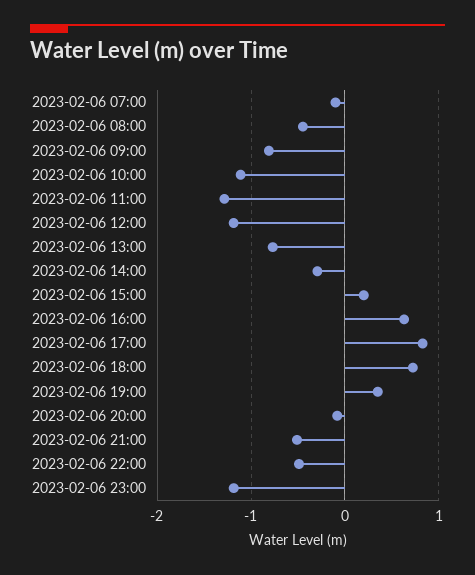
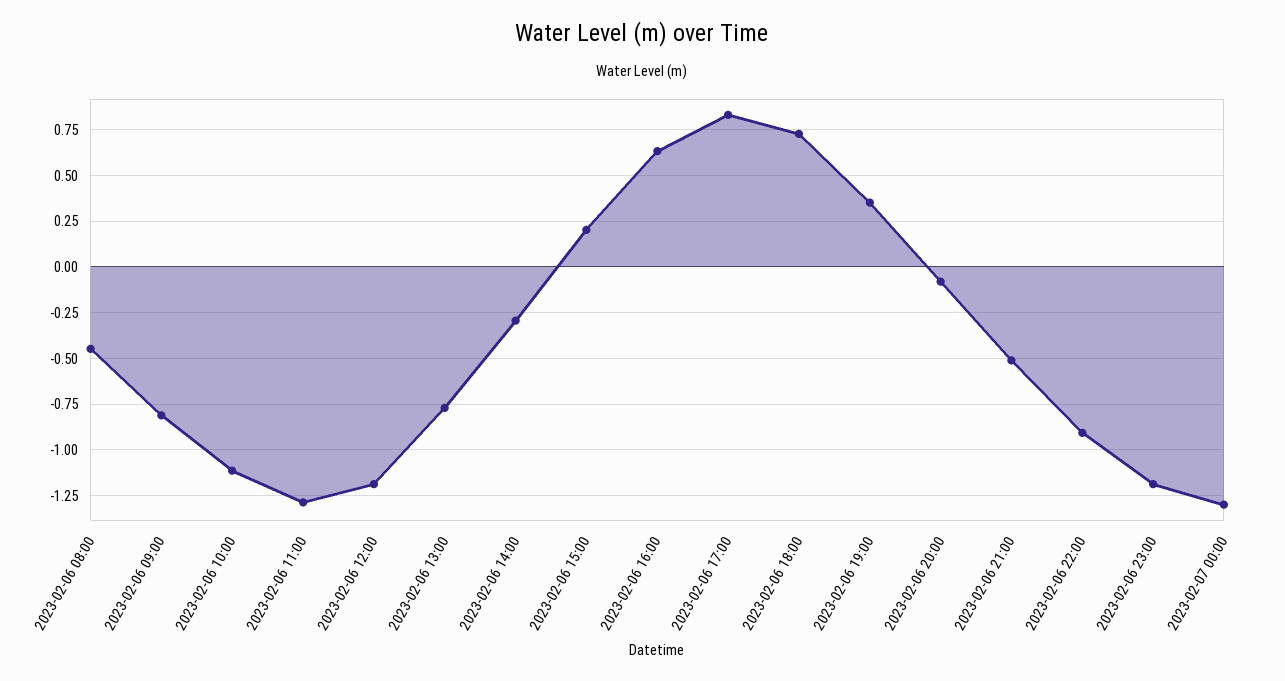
2023-02-06 07:00: -0.1 -> none
2023-02-06 22:00: -0.5 -> -0.9
2023-02-07 00:00: none -> -1.3

